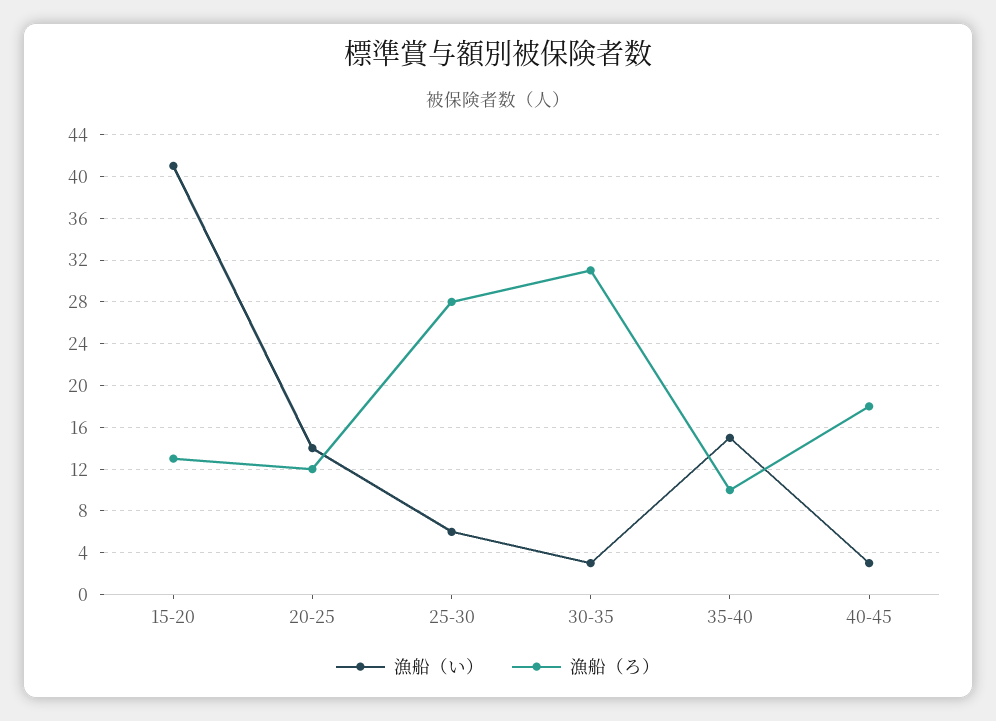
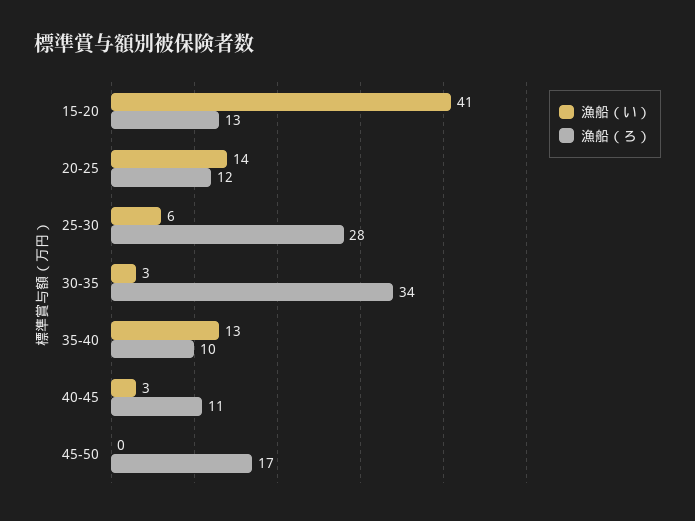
漁船（ろ）, 30-35: 31 -> 34
漁船（い）, 35-40: 15 -> 13
漁船（ろ）, 40-45: 18 -> 11
漁船（い）, 45-50: none -> 0
漁船（ろ）, 45-50: none -> 17

